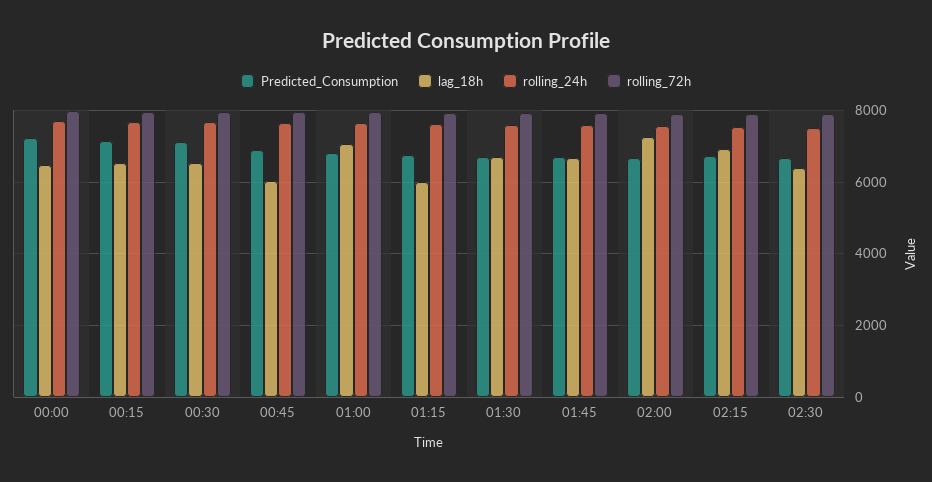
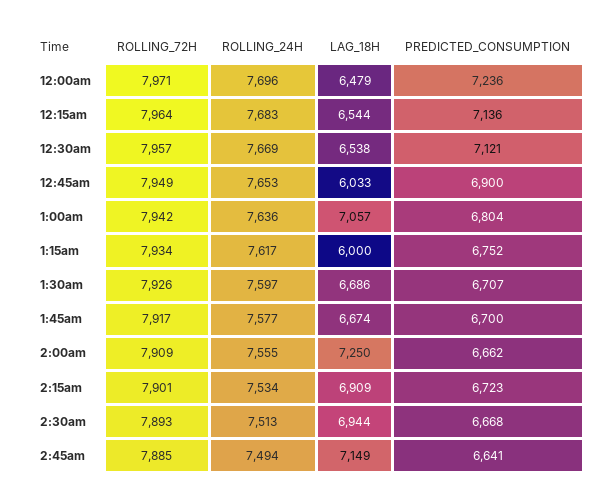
lag_18h, 02:30: 6400 -> 6944
rolling_72h, 2:45am: none -> 7885
rolling_24h, 2:45am: none -> 7494
lag_18h, 2:45am: none -> 7149
Predicted_Consumption, 2:45am: none -> 6641

